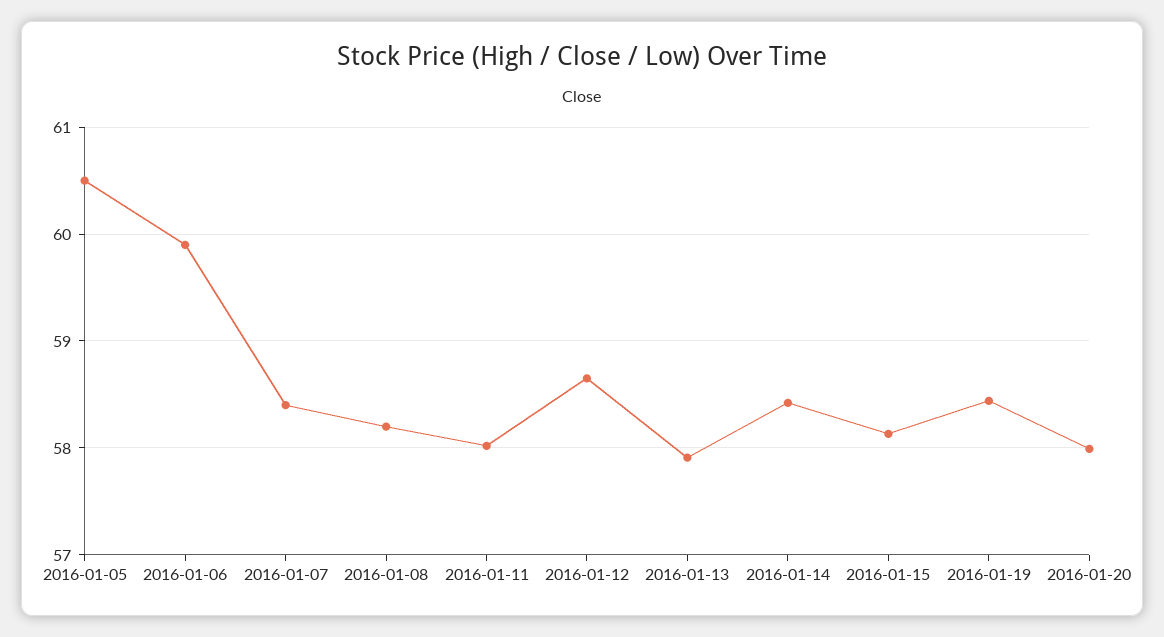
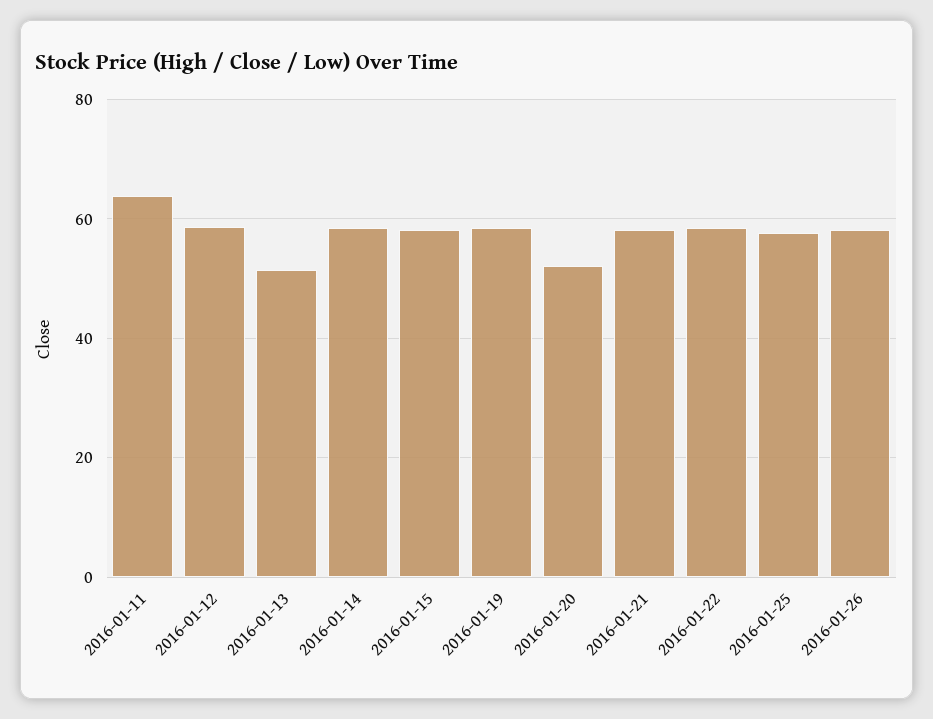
2016-01-05: 60.5 -> none
2016-01-06: 59.9 -> none
2016-01-07: 58.4 -> none
2016-01-08: 58.2 -> none
2016-01-11: 58 -> 64
2016-01-13: 57.9 -> 52
2016-01-20: 58 -> 52
2016-01-21: none -> 58
2016-01-22: none -> 58
2016-01-25: none -> 58
2016-01-26: none -> 58

